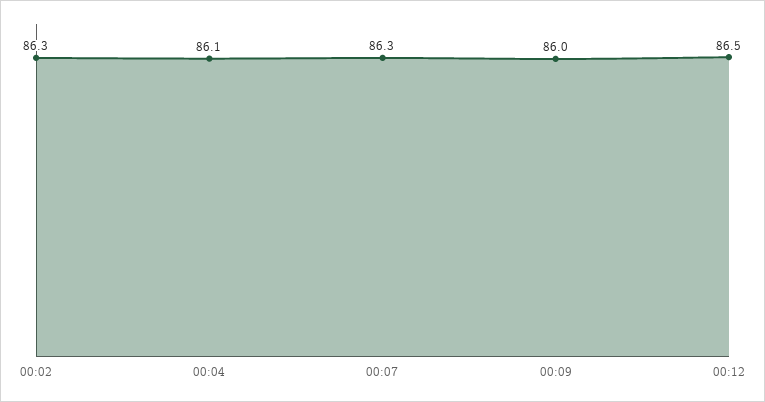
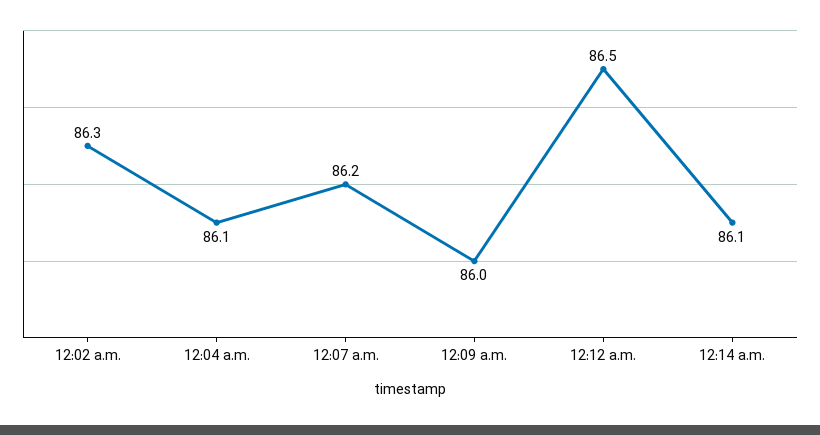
00:07: 86.3 -> 86.2
12:14 a.m.: none -> 86.1

